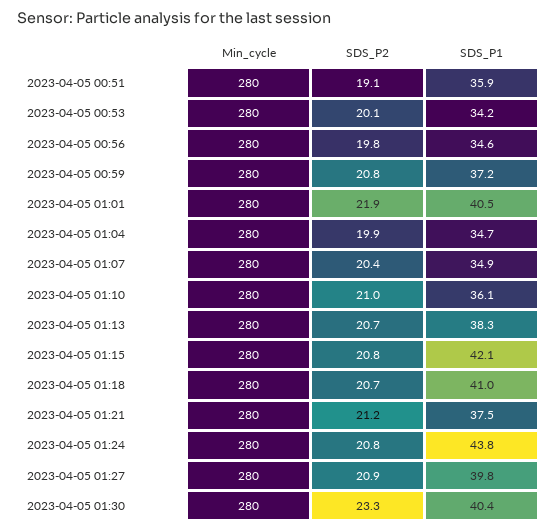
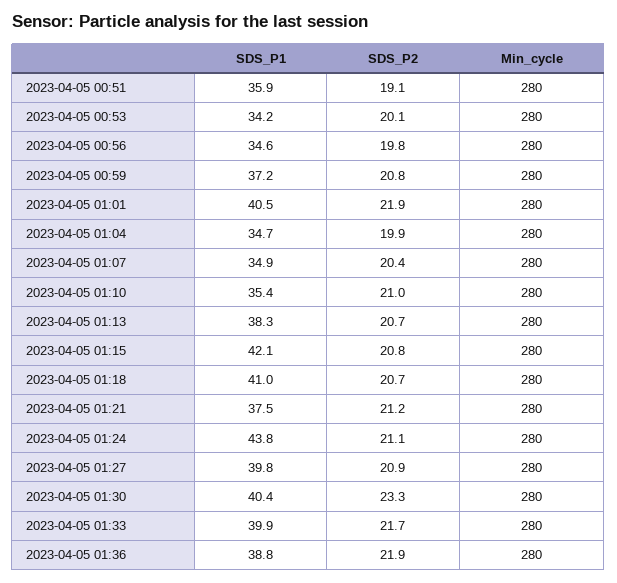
SDS_P1, 2023-04-05 01:10: 36.1 -> 35.4
SDS_P2, 2023-04-05 01:24: 20.8 -> 21.1
SDS_P1, 2023-04-05 01:33: none -> 39.9
SDS_P2, 2023-04-05 01:33: none -> 21.7
Min_cycle, 2023-04-05 01:33: none -> 280
SDS_P1, 2023-04-05 01:36: none -> 38.8
SDS_P2, 2023-04-05 01:36: none -> 21.9
Min_cycle, 2023-04-05 01:36: none -> 280

